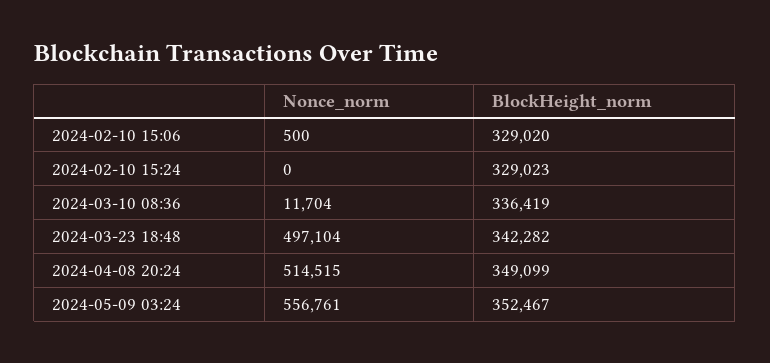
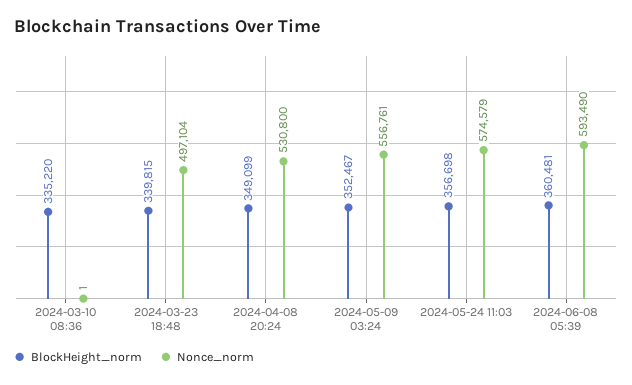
Nonce_norm, 2024-02-10 15:06: 500 -> none
BlockHeight_norm, 2024-02-10 15:06: 329020 -> none
Nonce_norm, 2024-02-10 15:24: 0 -> none
BlockHeight_norm, 2024-02-10 15:24: 329023 -> none
Nonce_norm, 2024-03-10 08:36: 11704 -> 1
BlockHeight_norm, 2024-03-10 08:36: 336419 -> 335220
BlockHeight_norm, 2024-03-23 18:48: 342282 -> 339815
Nonce_norm, 2024-04-08 20:24: 514515 -> 530800
BlockHeight_norm, 2024-05-24 11:03: none -> 356698
Nonce_norm, 2024-05-24 11:03: none -> 574579
BlockHeight_norm, 2024-06-08 05:39: none -> 360481
Nonce_norm, 2024-06-08 05:39: none -> 593490

